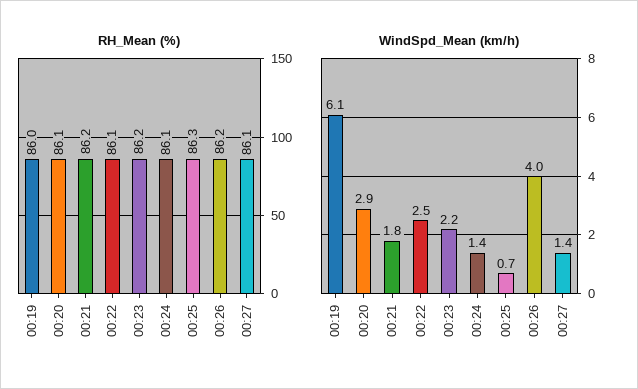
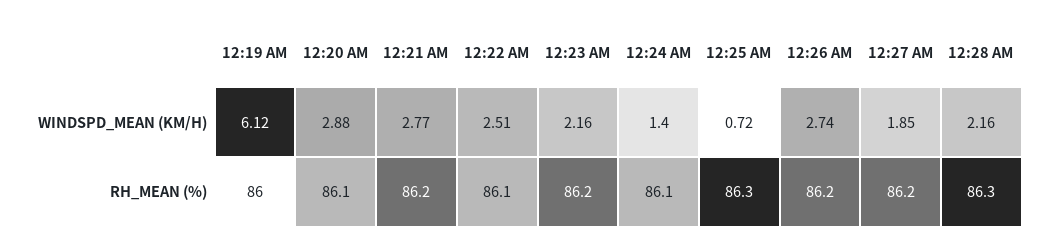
RH_Mean (%), 00:27: 86.1 -> 86.2
WindSpd_Mean (km/h), 00:21: 1.8 -> 2.77
WindSpd_Mean (km/h), 00:26: 4 -> 2.74
WindSpd_Mean (km/h), 00:27: 1.4 -> 1.85
WindSpd_Mean (km/h), 12:28 AM: none -> 2.16
RH_Mean (%), 12:28 AM: none -> 86.3

